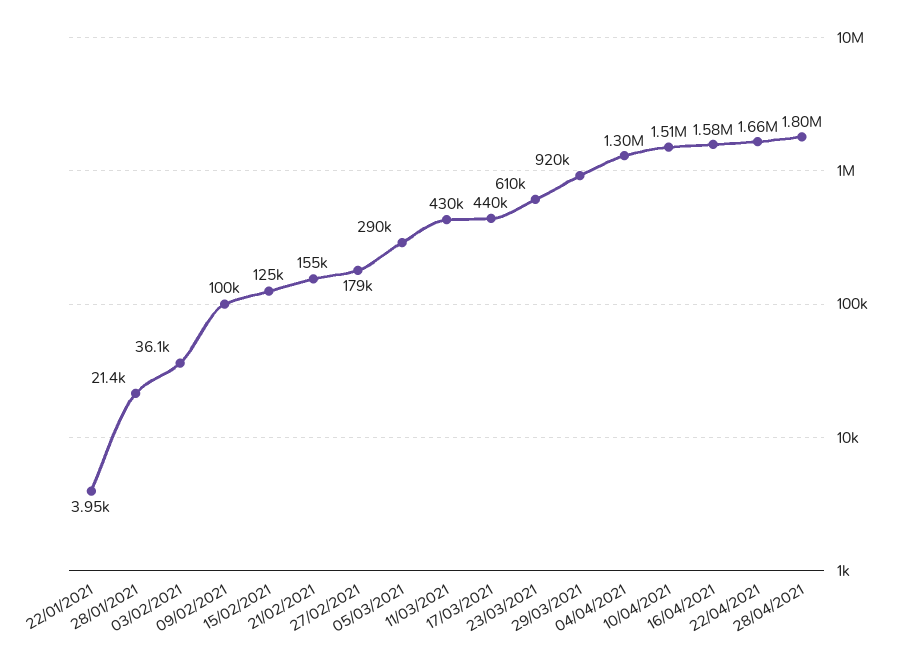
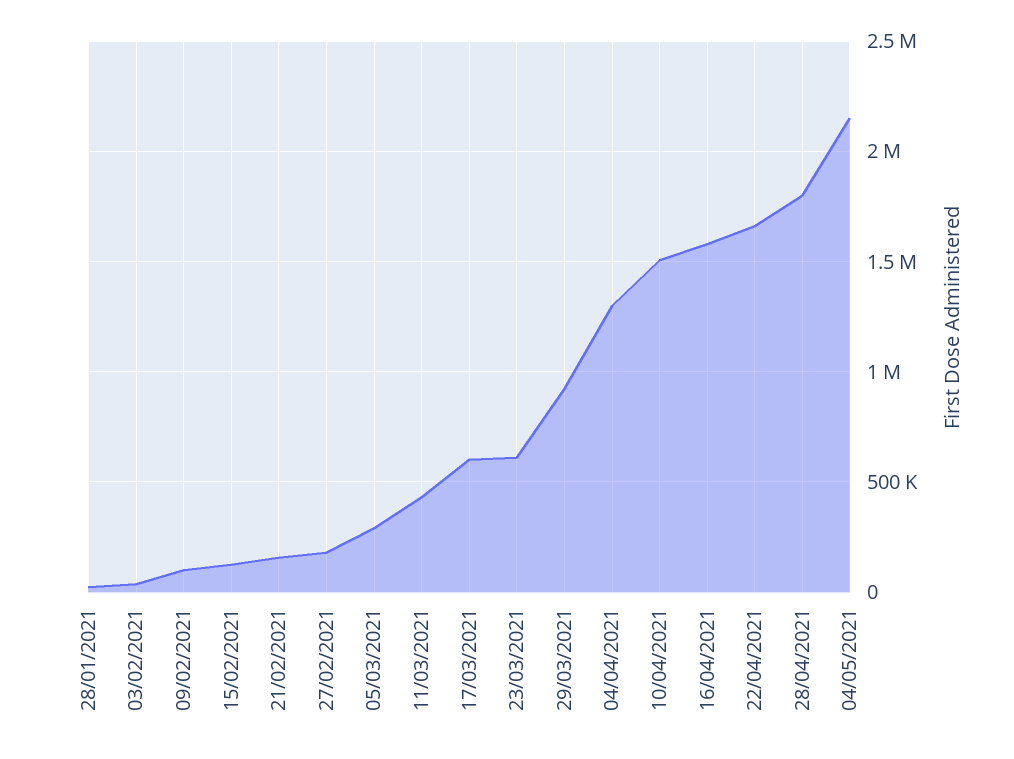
22/01/2021: 3950 -> none
17/03/2021: 440000 -> 600000
04/05/2021: none -> 2150000

